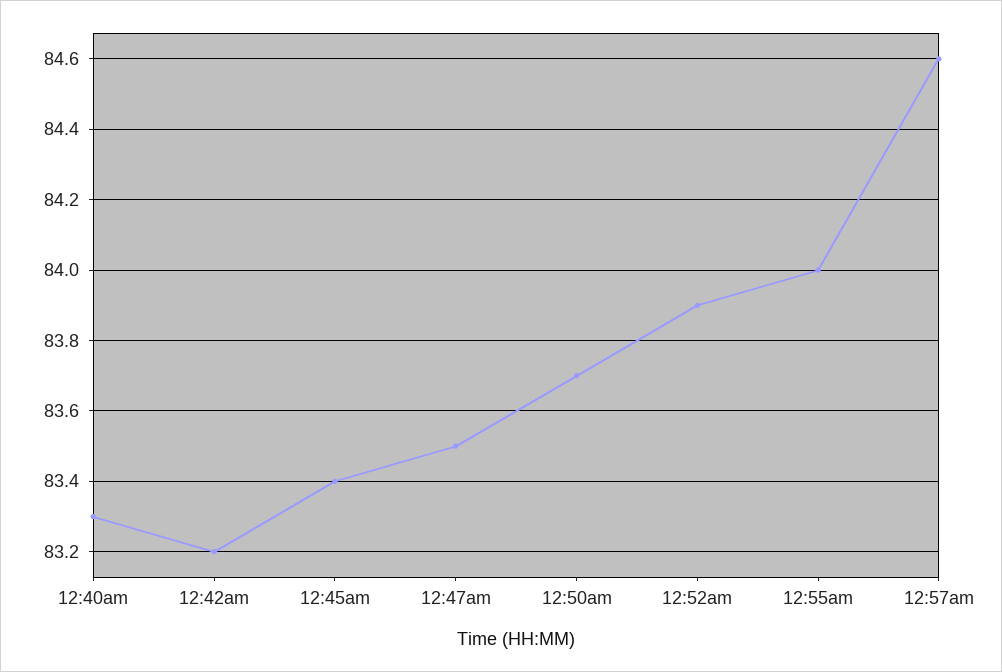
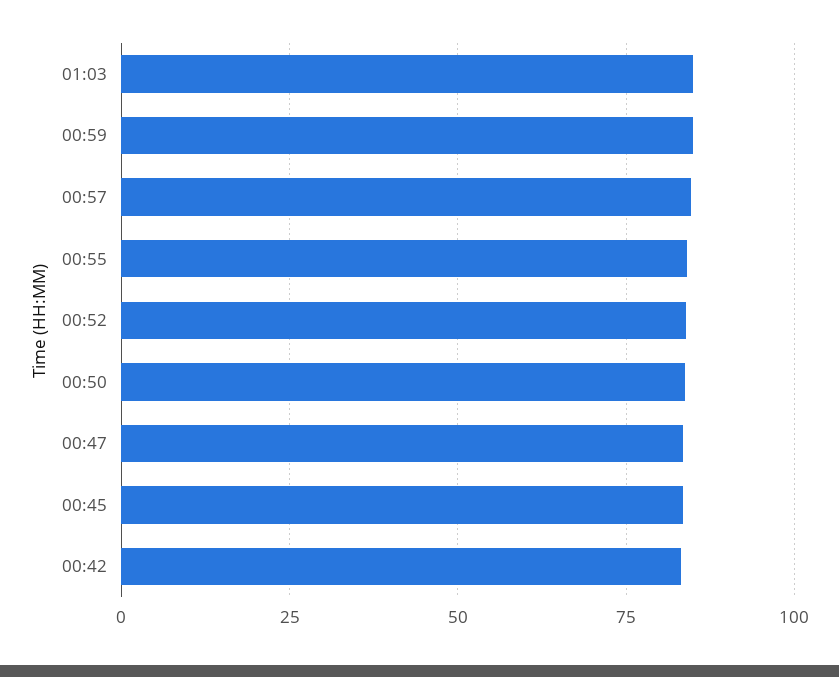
12:40am: 83.3 -> none
01:03: none -> 85
00:59: none -> 85

